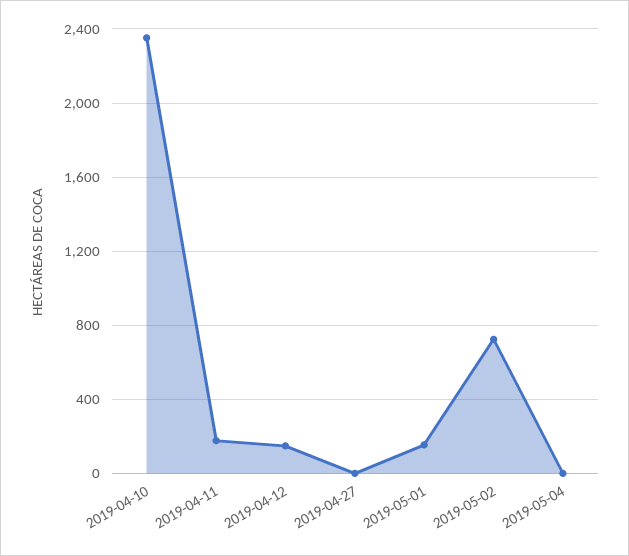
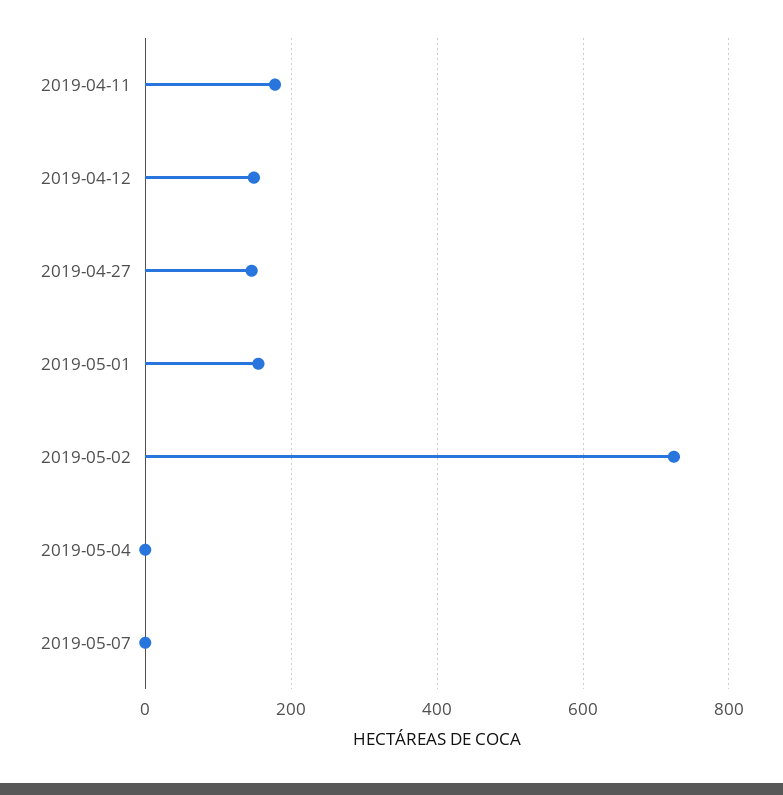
2019-04-10: 2350 -> none
2019-04-27: 0 -> 140
2019-05-07: none -> 0

